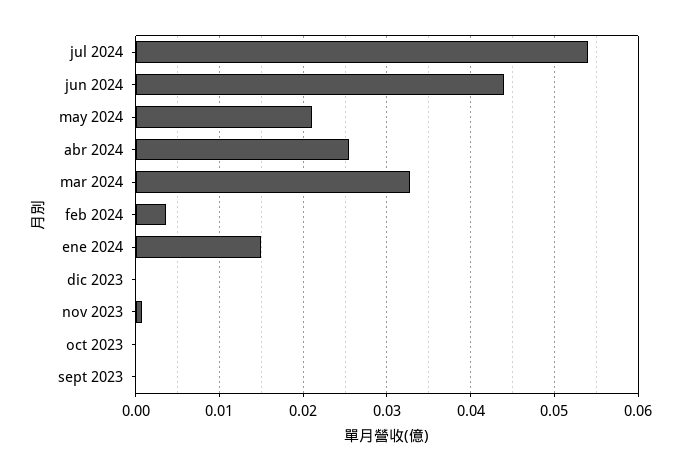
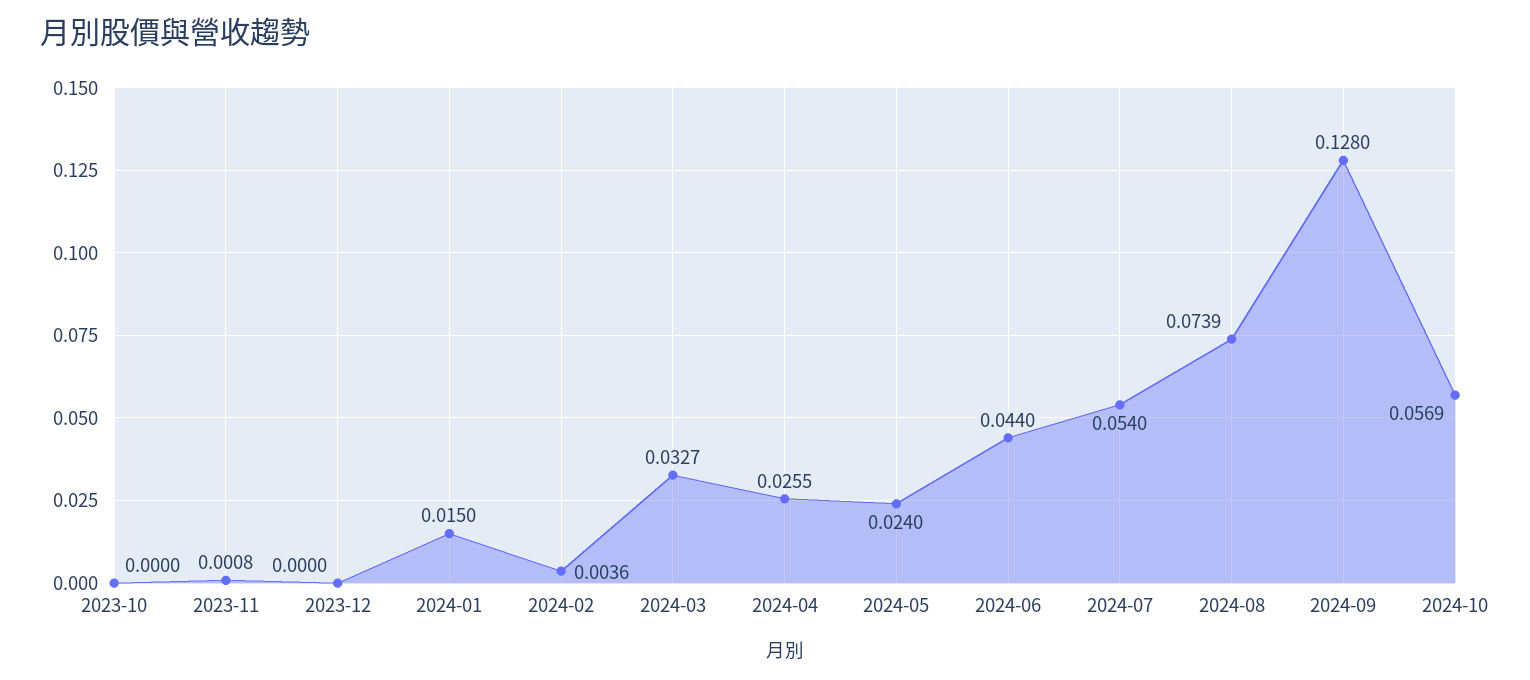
may 2024: 0.021 -> 0.024
sept 2023: 0 -> none
2024-08: none -> 0.0739
2024-09: none -> 0.128
2024-10: none -> 0.0569

